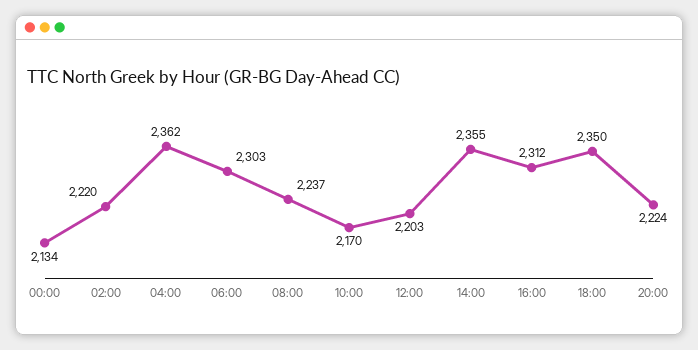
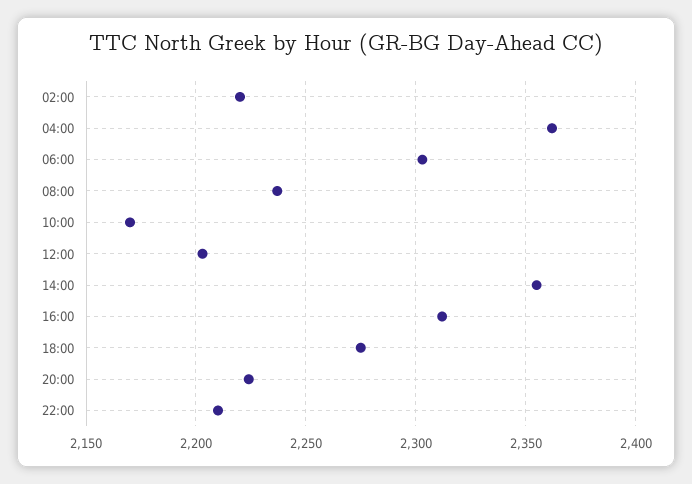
00:00: 2134 -> none
18:00: 2350 -> 2275
22:00: none -> 2210

